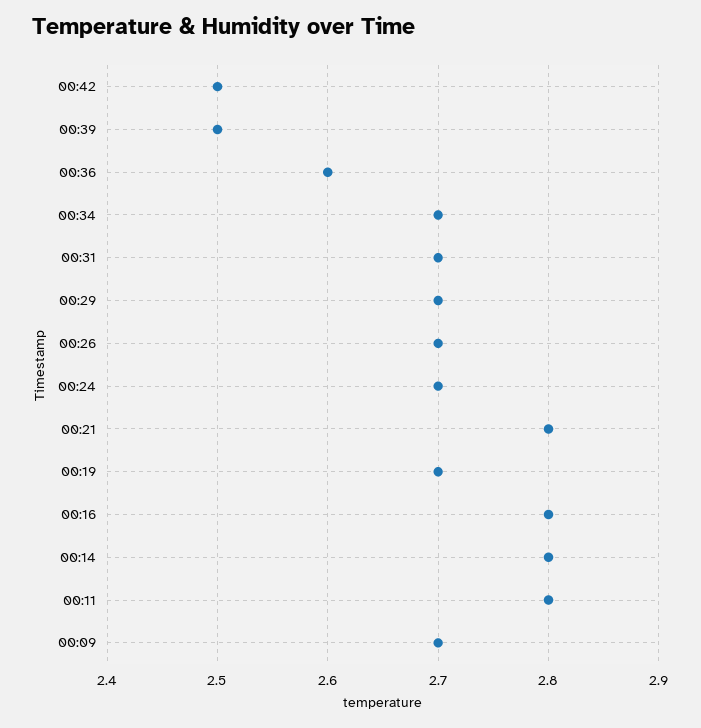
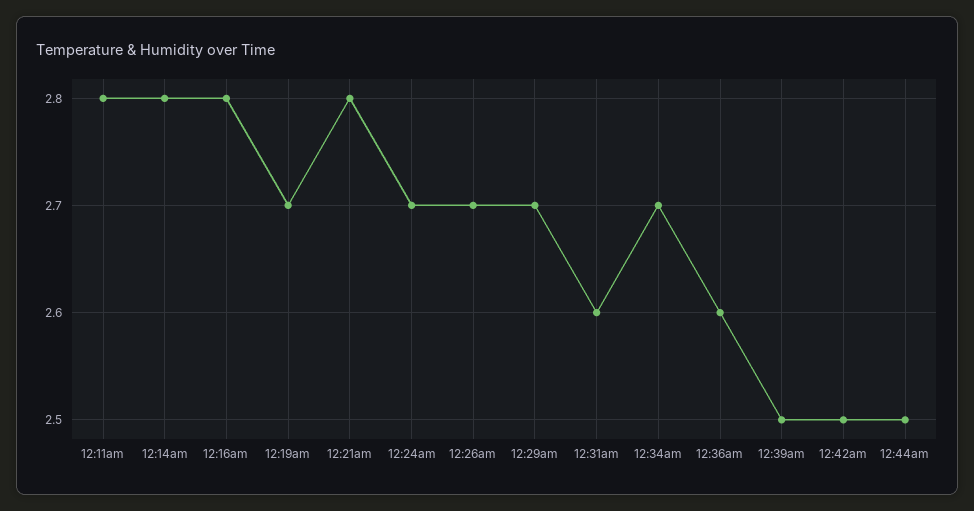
00:31: 2.7 -> 2.6
00:09: 2.7 -> none
12:44am: none -> 2.5

